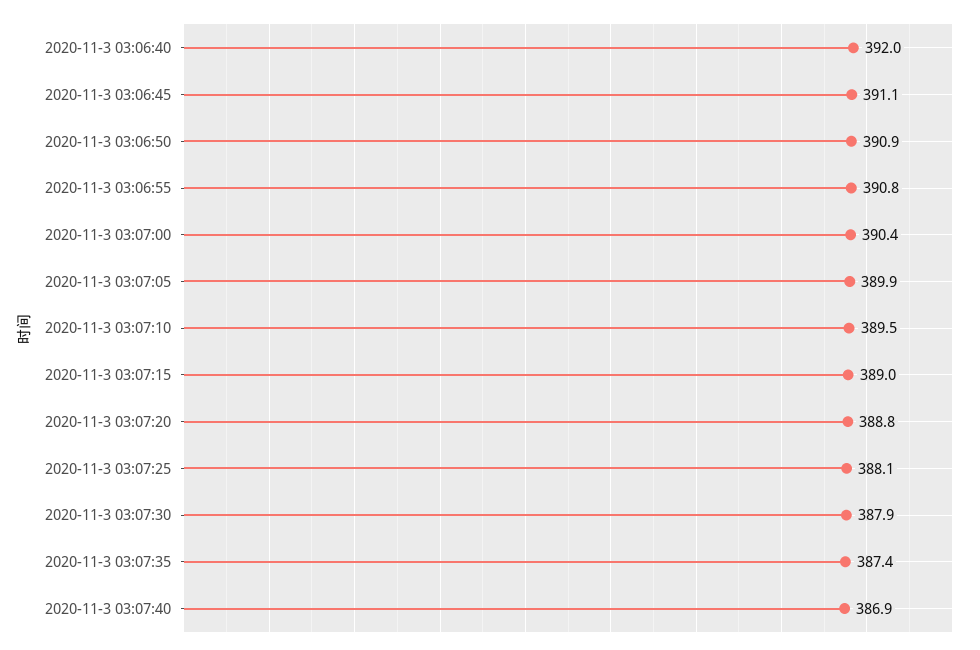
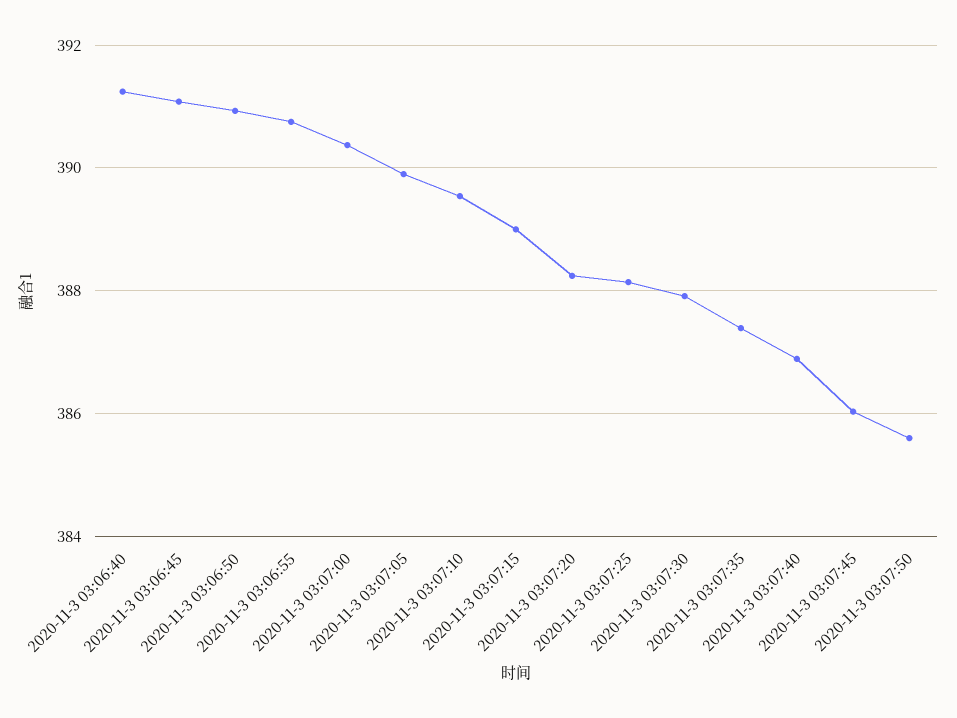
2020-11-3 03:06:40: 392 -> 391.2
2020-11-3 03:07:20: 388.8 -> 388.2
2020-11-3 03:07:45: none -> 386
2020-11-3 03:07:50: none -> 385.6

